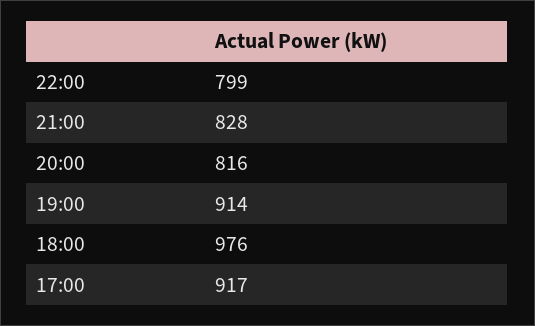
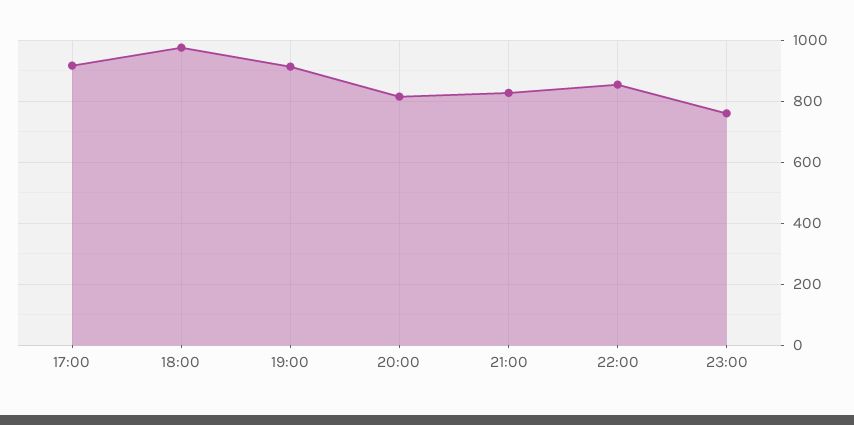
22:00: 799 -> 860
23:00: none -> 760

